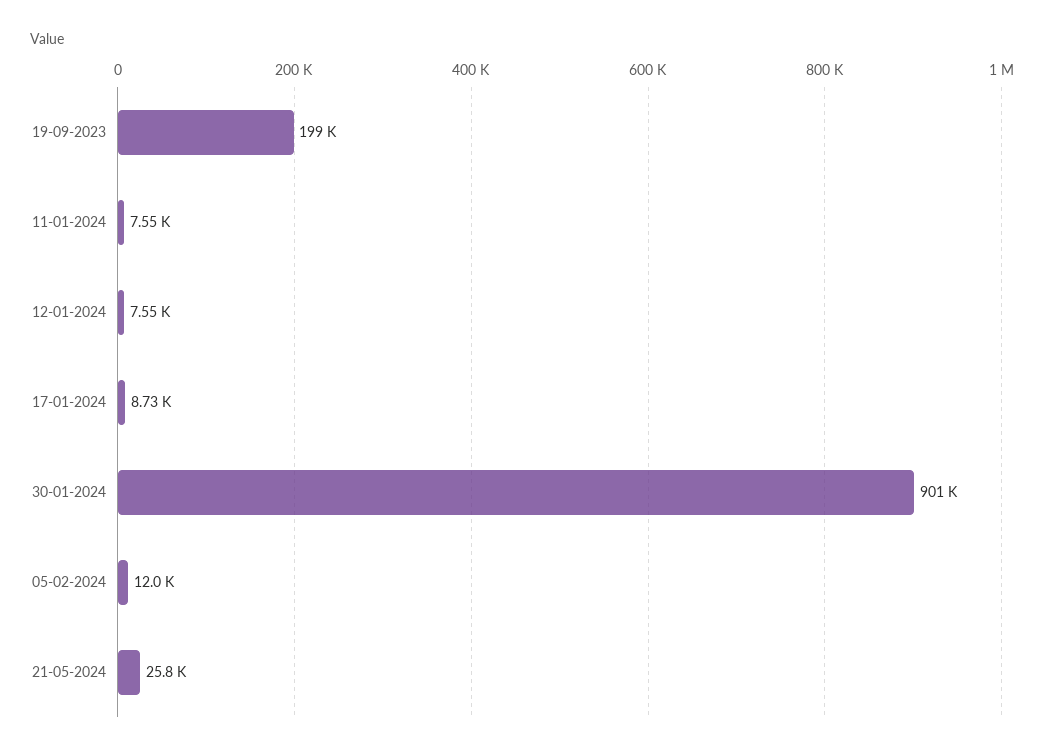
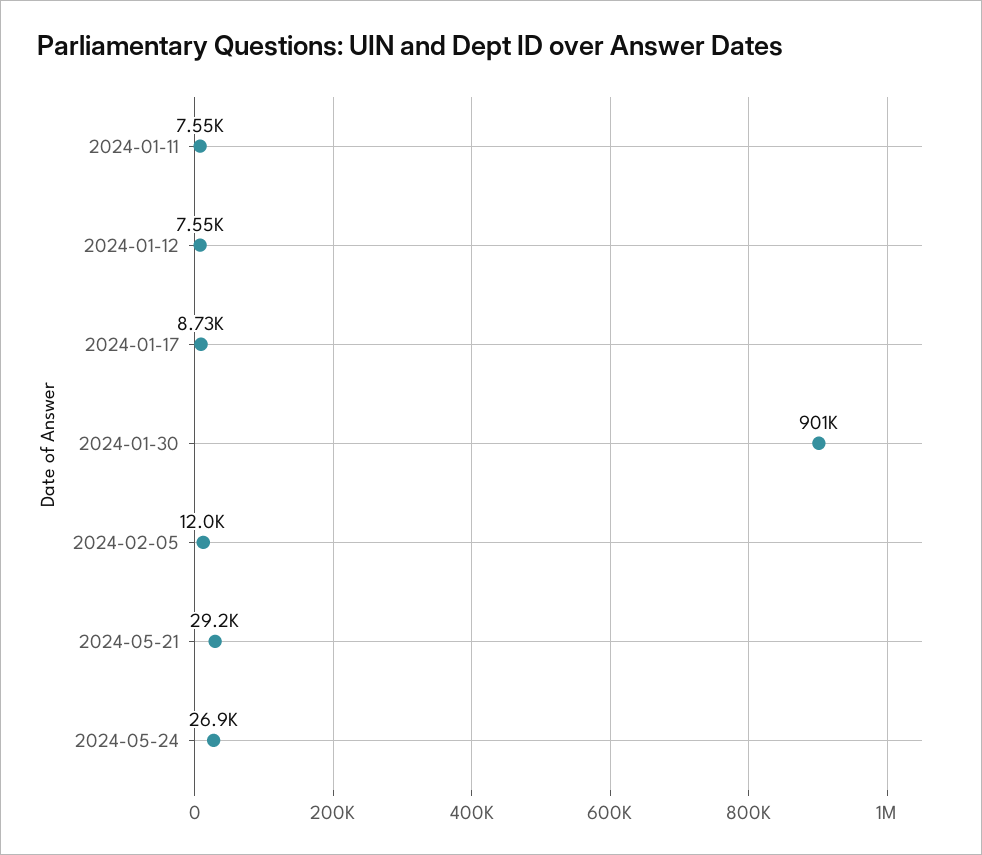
19-09-2023: 199000 -> none
21-05-2024: 25800 -> 29200
2024-05-24: none -> 26900

